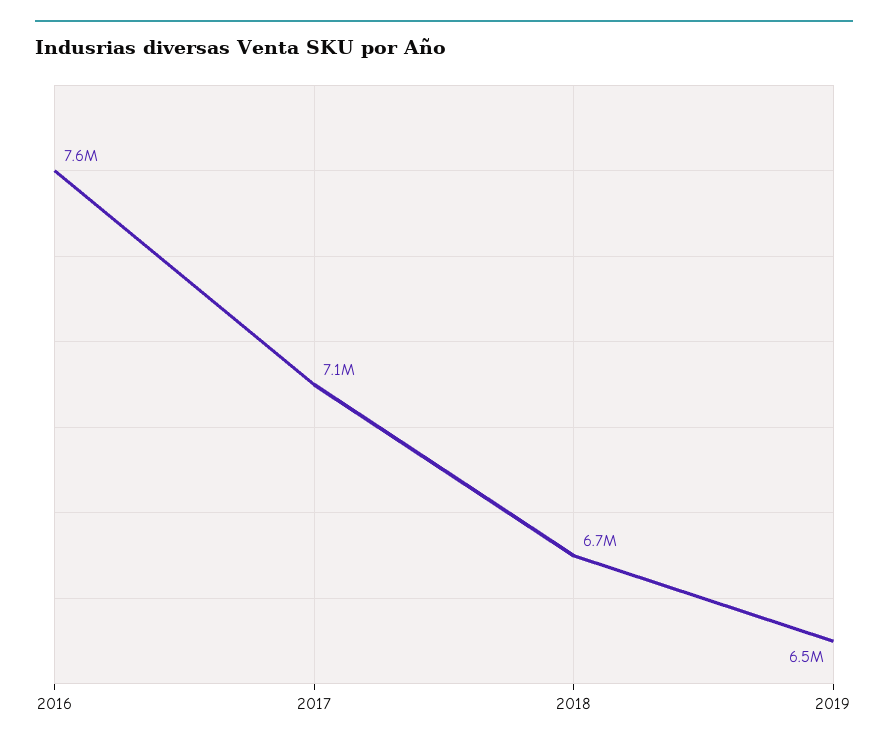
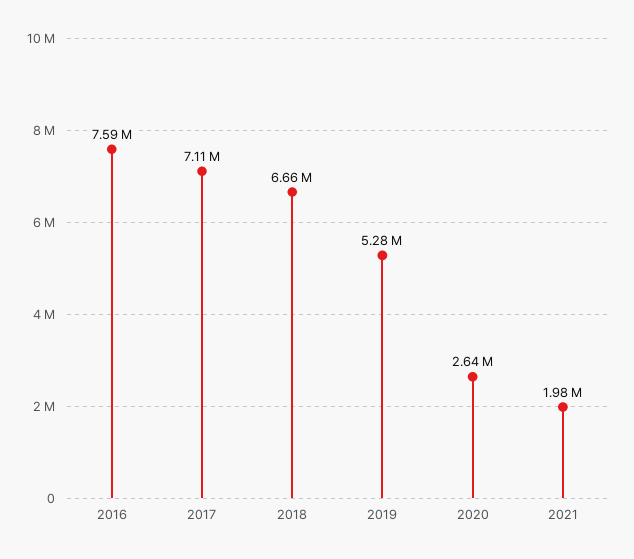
2019: 6500000 -> 5280000
2020: none -> 2640000
2021: none -> 1980000

